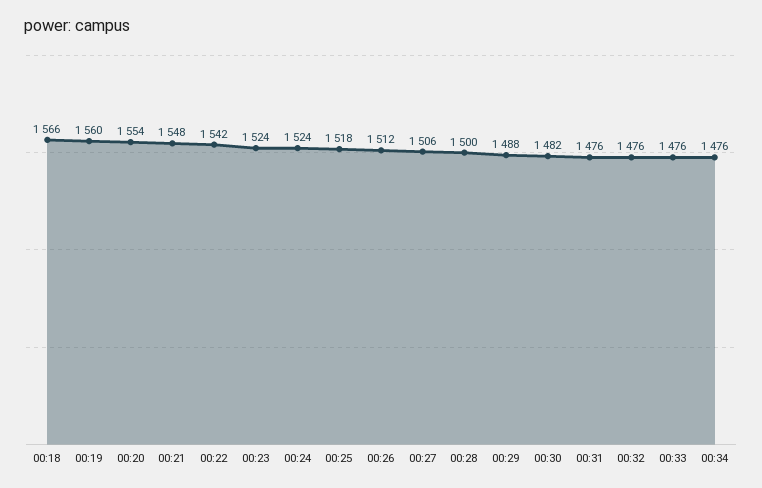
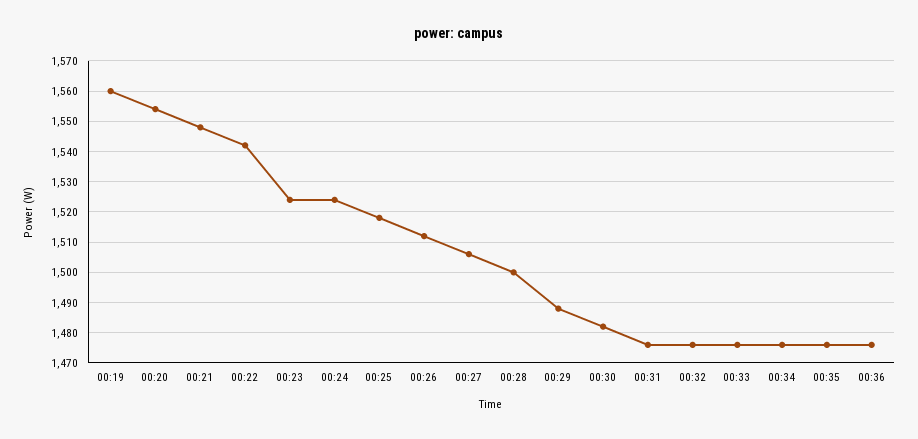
00:18: 1566 -> none
00:35: none -> 1475
00:36: none -> 1475

